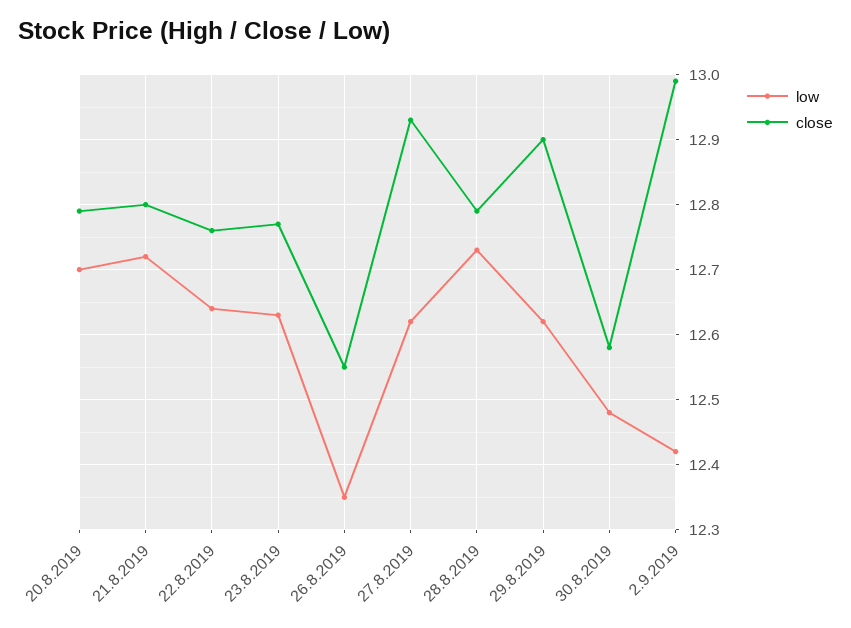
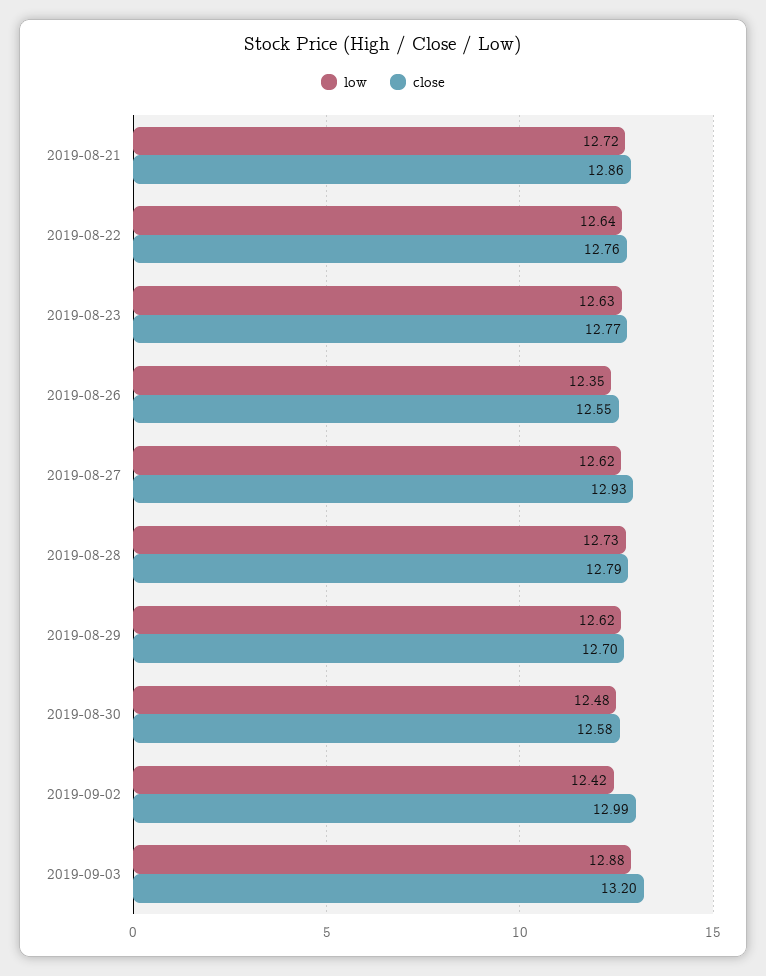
low, 20.8.2019: 12.7 -> none
close, 20.8.2019: 12.79 -> none
close, 21.8.2019: 12.8 -> 12.86
close, 29.8.2019: 12.9 -> 12.7
low, 2019-09-03: none -> 12.88
close, 2019-09-03: none -> 13.2

